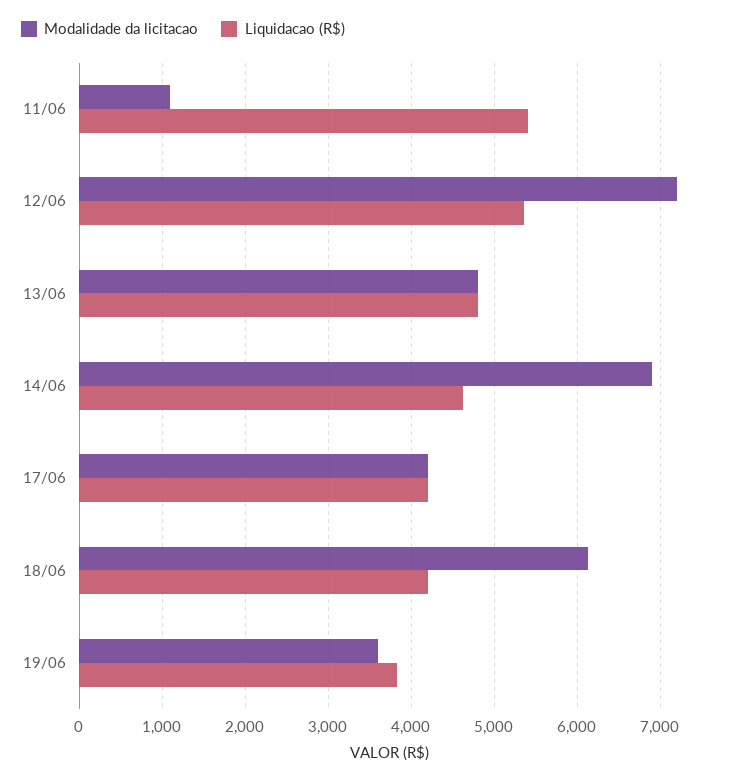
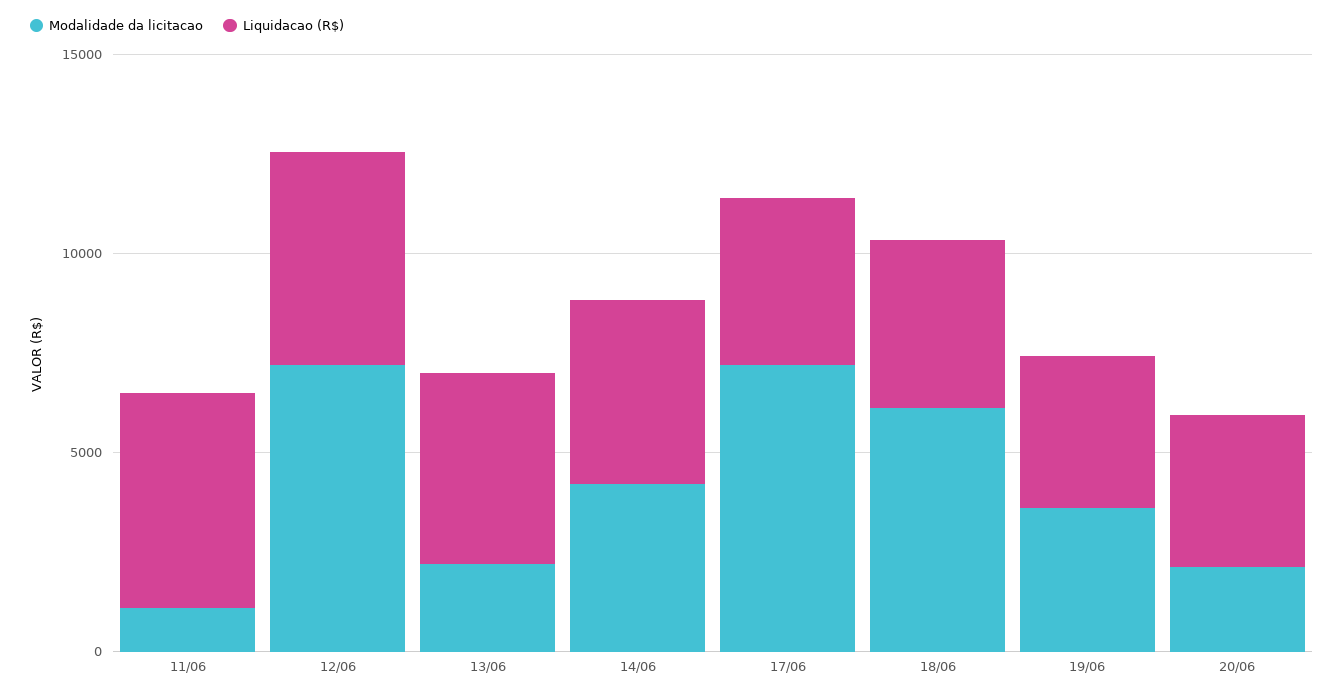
Modalidade da licitacao, 13/06: 4800 -> 2000
Modalidade da licitacao, 14/06: 6900 -> 4000
Modalidade da licitacao, 17/06: 4200 -> 7000
Modalidade da licitacao, 20/06: none -> 2000
Liquidacao (R$), 20/06: none -> 4000

